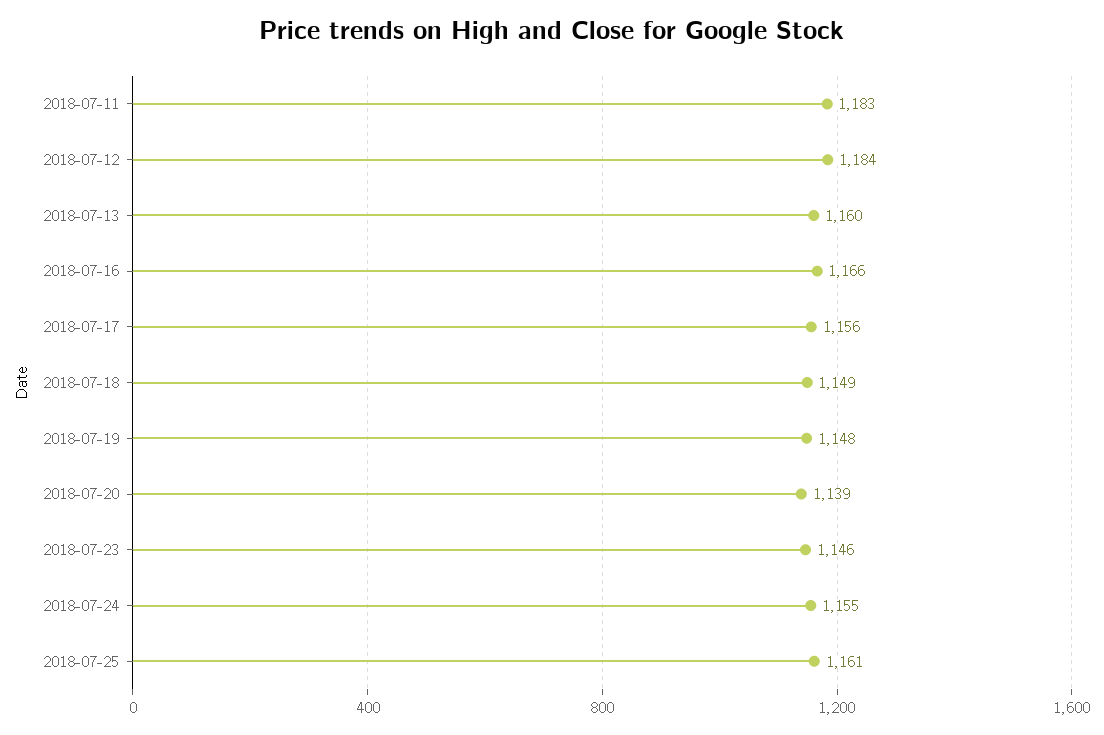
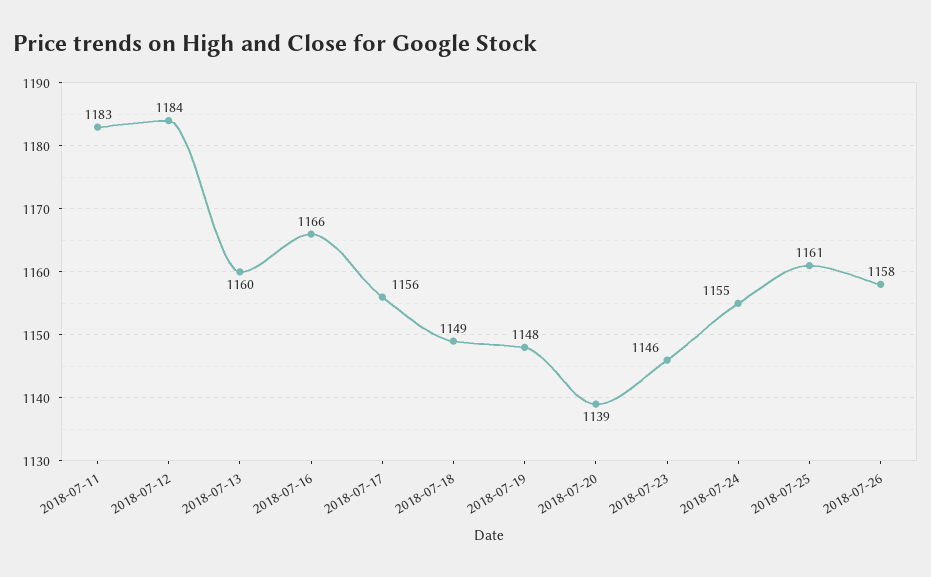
2018-07-26: none -> 1158

